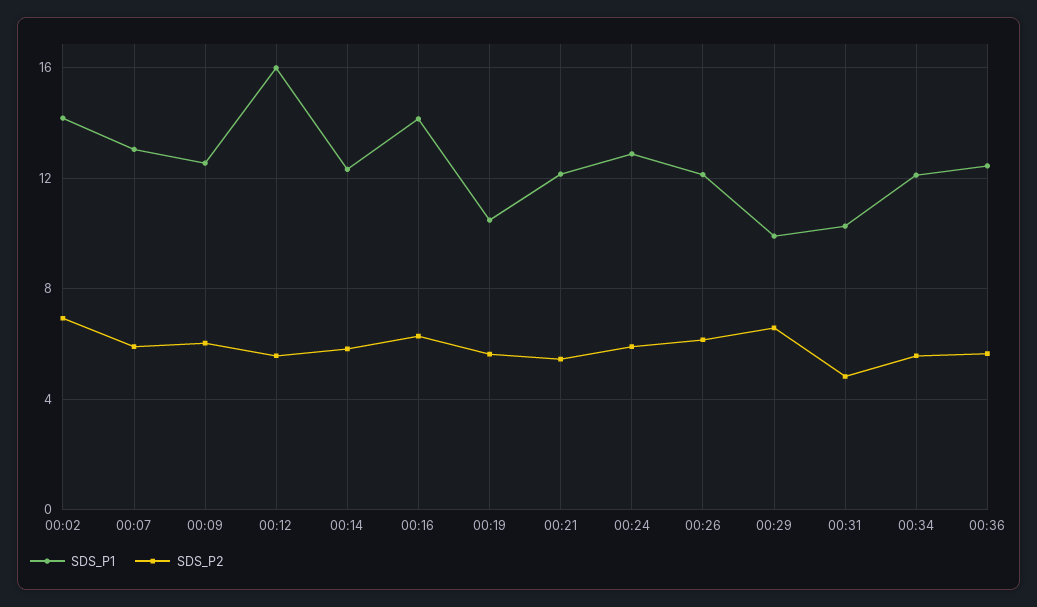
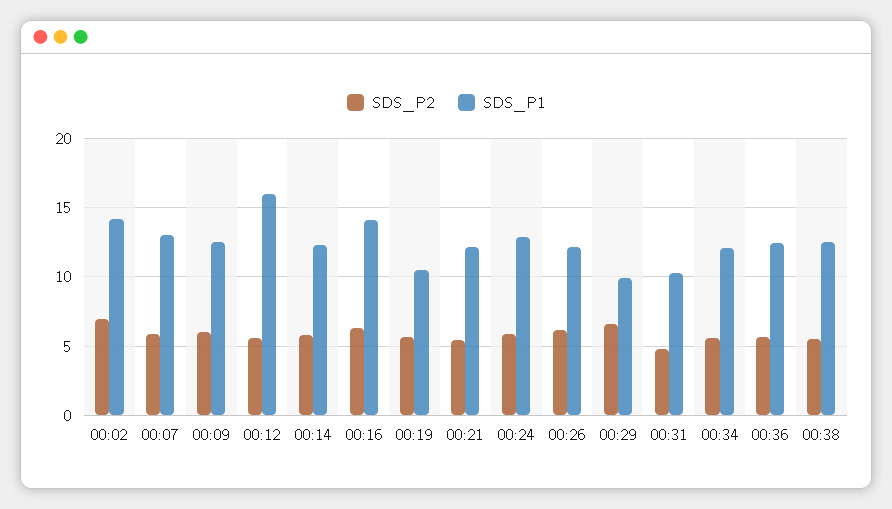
SDS_P2, 00:38: none -> 5.5
SDS_P1, 00:38: none -> 12.5

